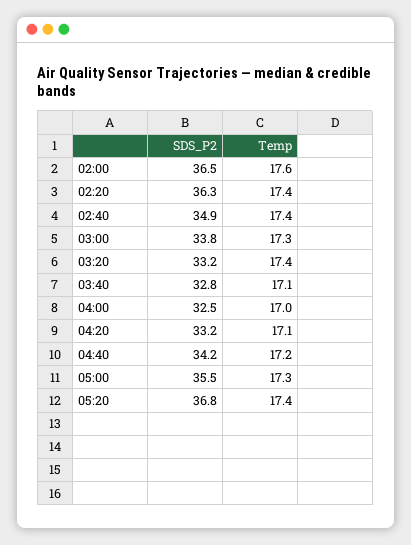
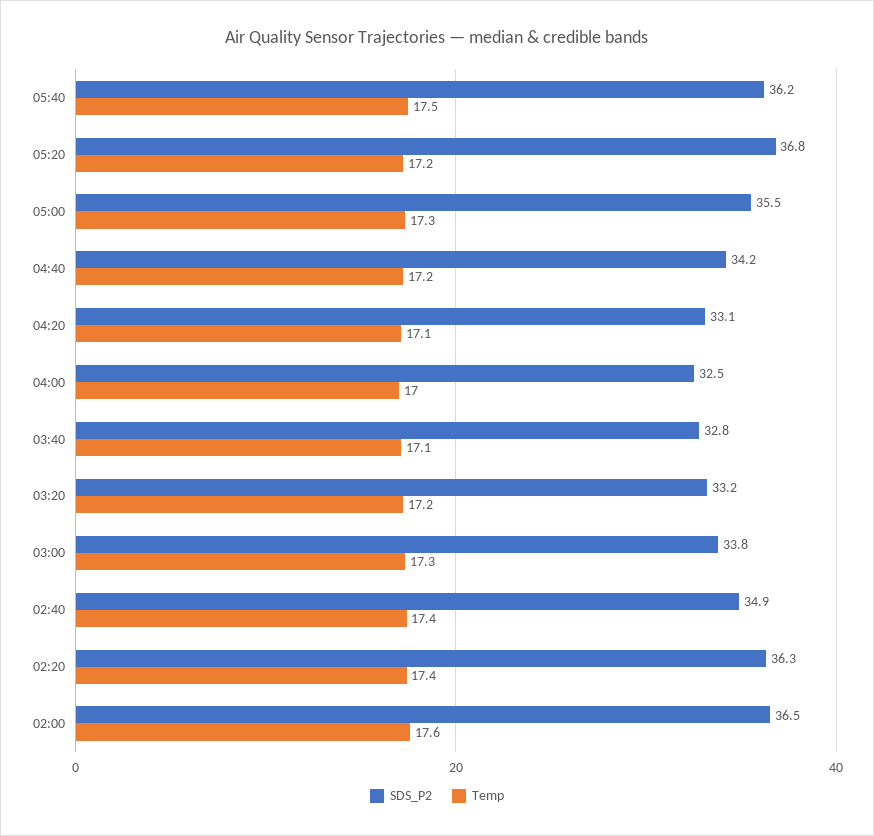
Temp, 03:20: 17.4 -> 17.2
SDS_P2, 04:20: 33.2 -> 33.1
Temp, 05:20: 17.4 -> 17.2
SDS_P2, 05:40: none -> 36.2
Temp, 05:40: none -> 17.5

